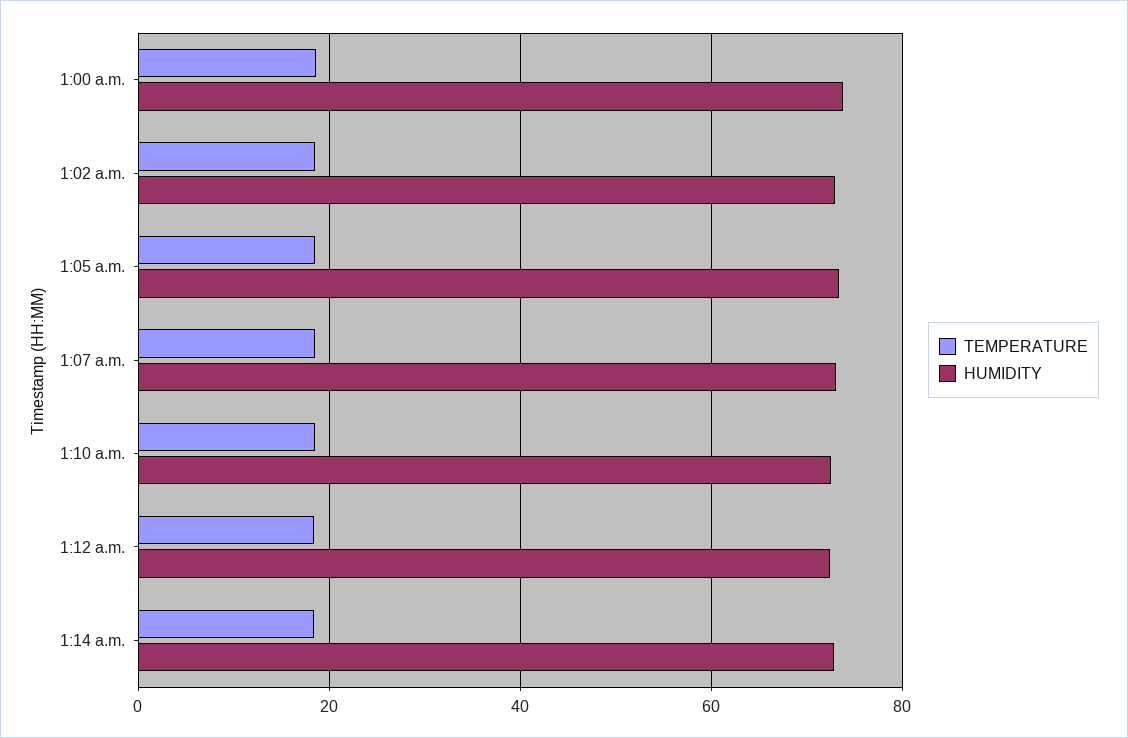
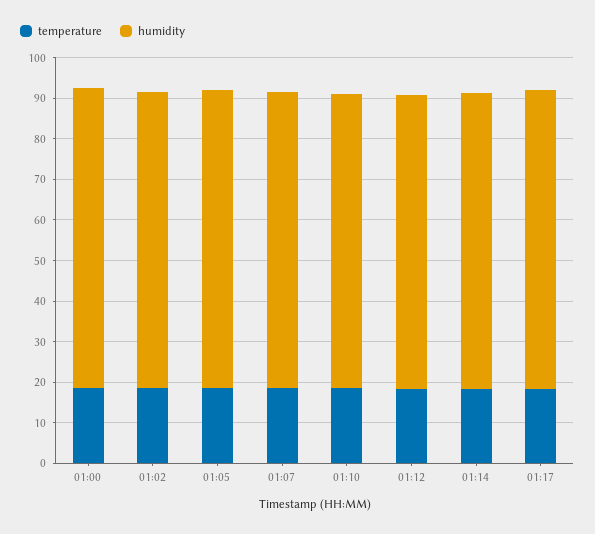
TEMPERATURE, 01:17: none -> 18
HUMIDITY, 01:17: none -> 74

